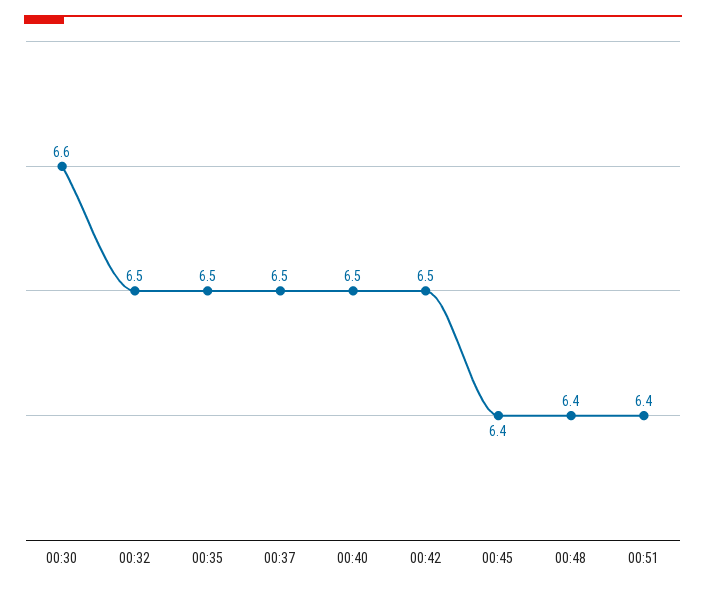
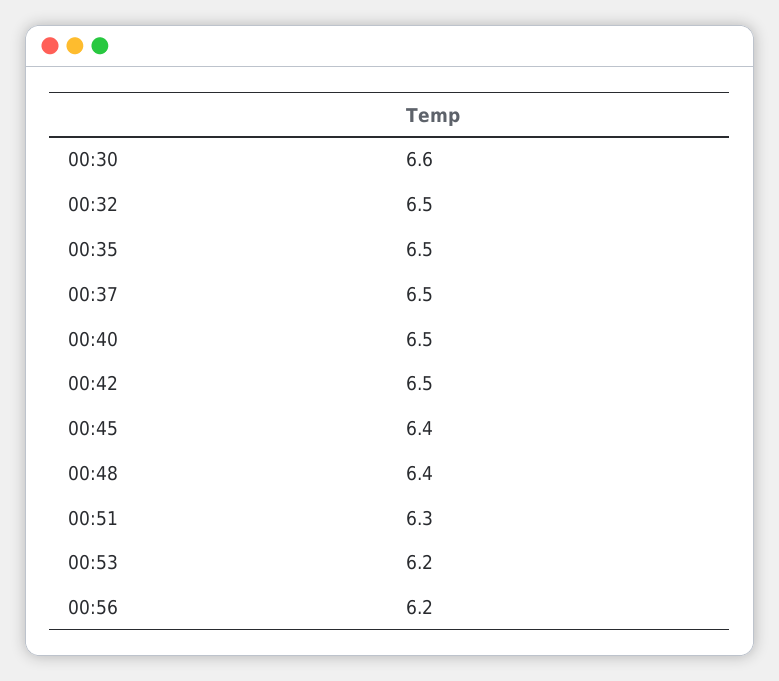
00:51: 6.4 -> 6.3
00:53: none -> 6.2
00:56: none -> 6.2

